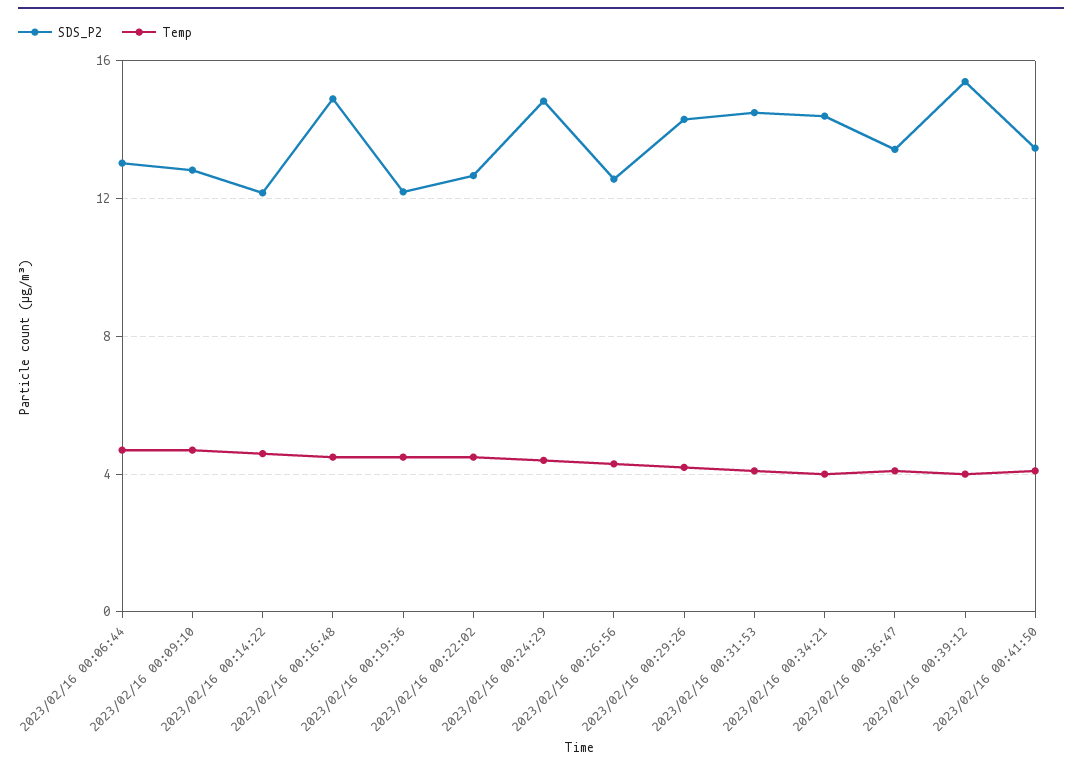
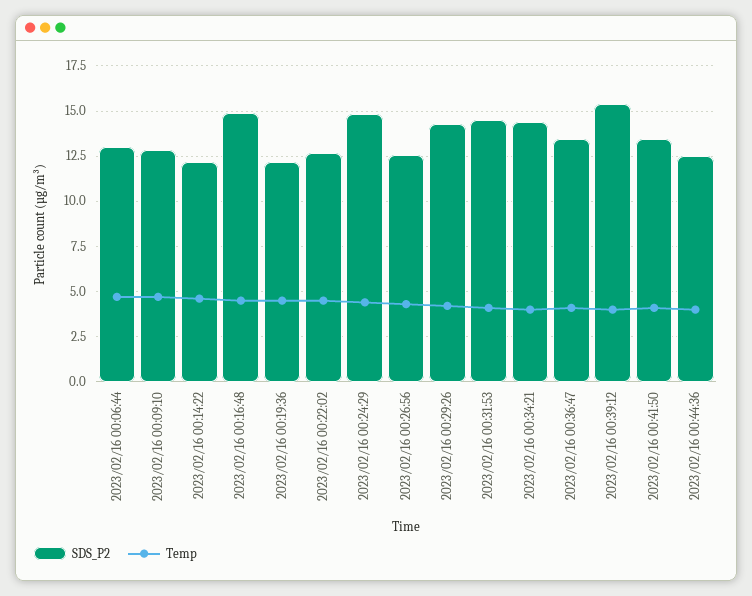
SDS_P2, 2023/02/16 00:44:36: none -> 12.5
Temp, 2023/02/16 00:44:36: none -> 4

